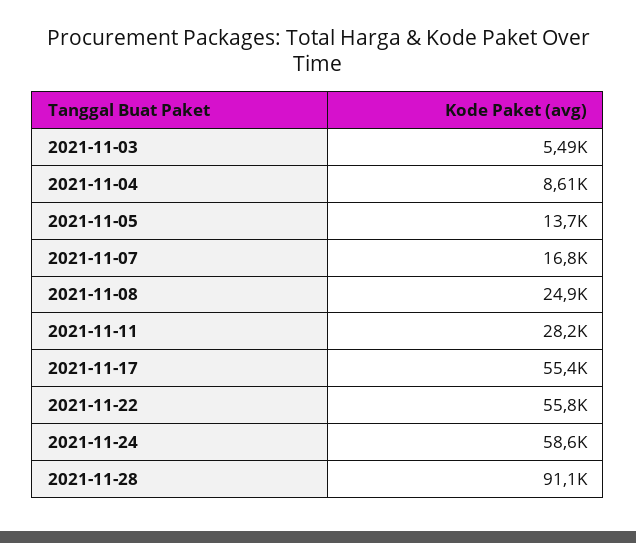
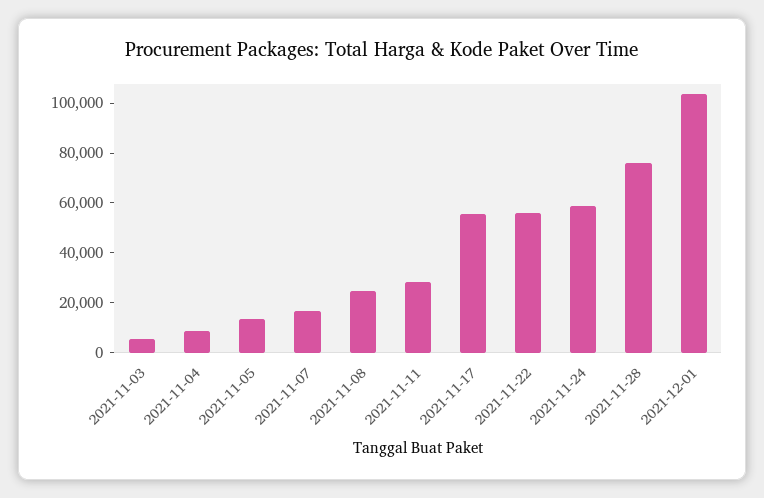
2021-11-28: 91100 -> 75000
2021-12-01: none -> 105000

